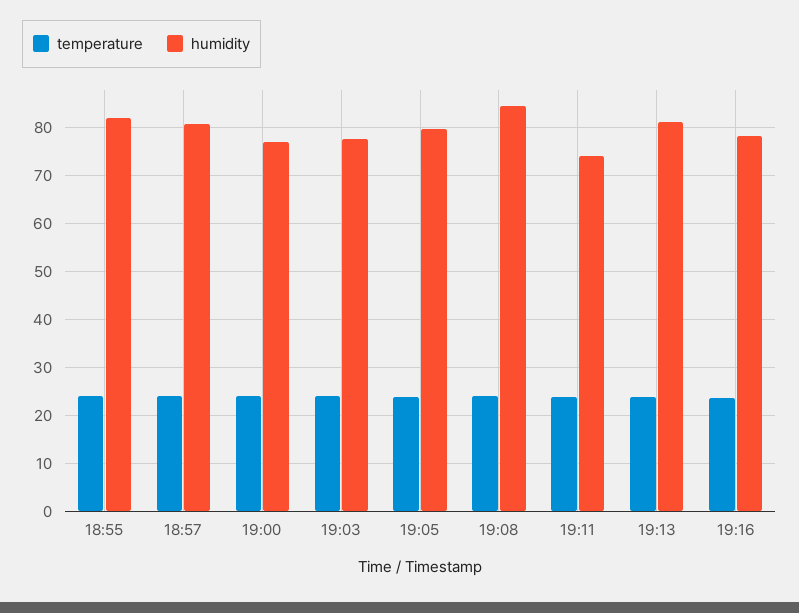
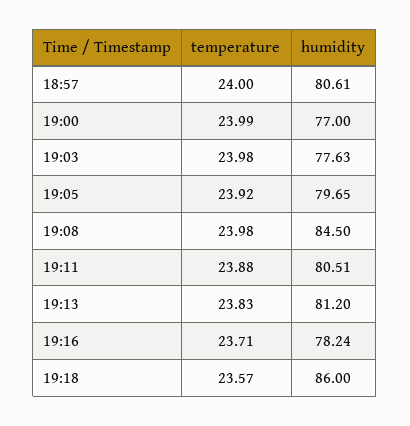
temperature, 18:55: 24 -> none
humidity, 18:55: 82 -> none
humidity, 19:11: 74 -> 80.51
temperature, 19:18: none -> 23.57
humidity, 19:18: none -> 86

